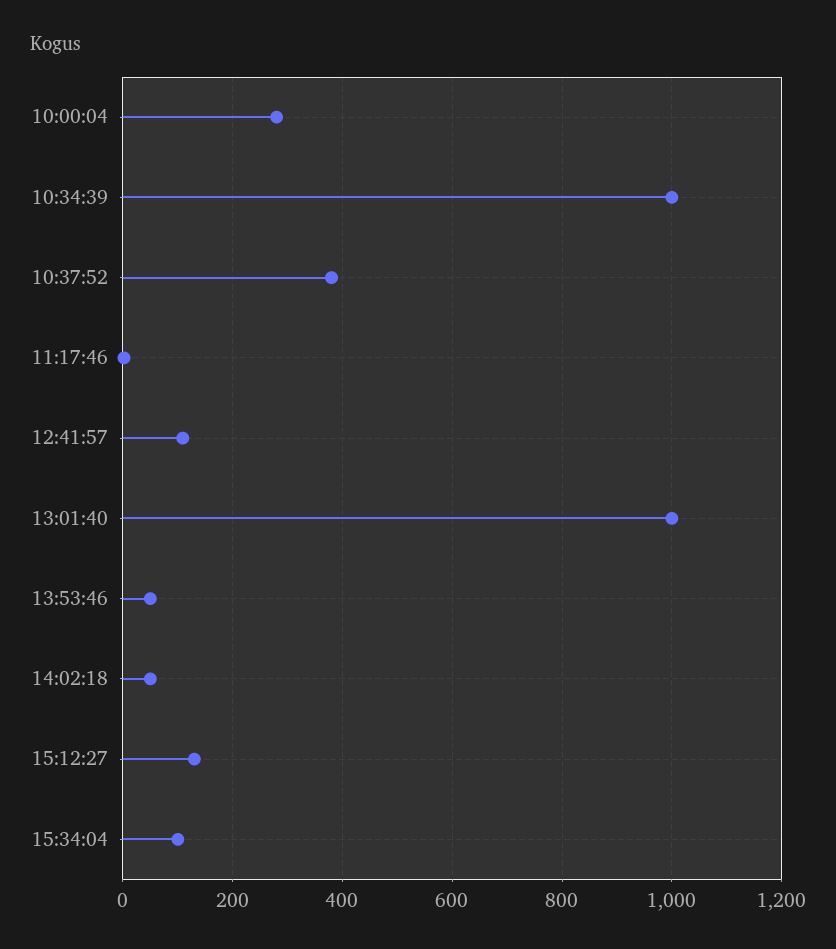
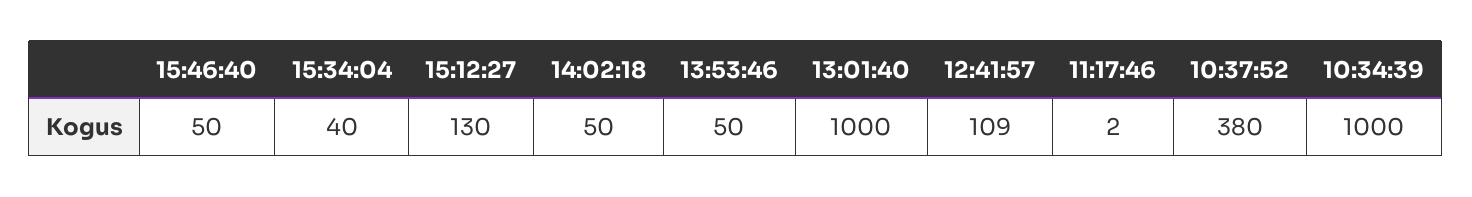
10:00:04: 280 -> none
15:34:04: 100 -> 40
15:46:40: none -> 50

